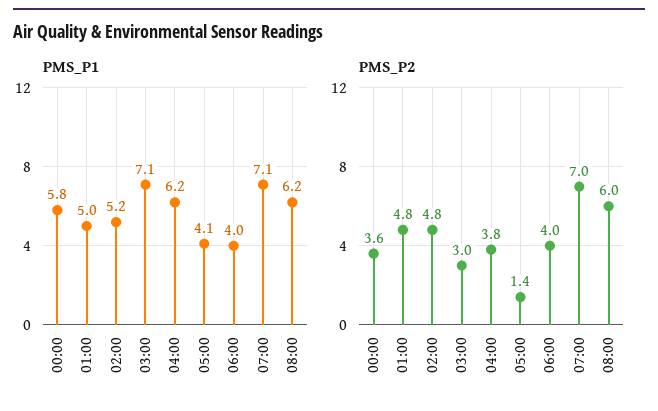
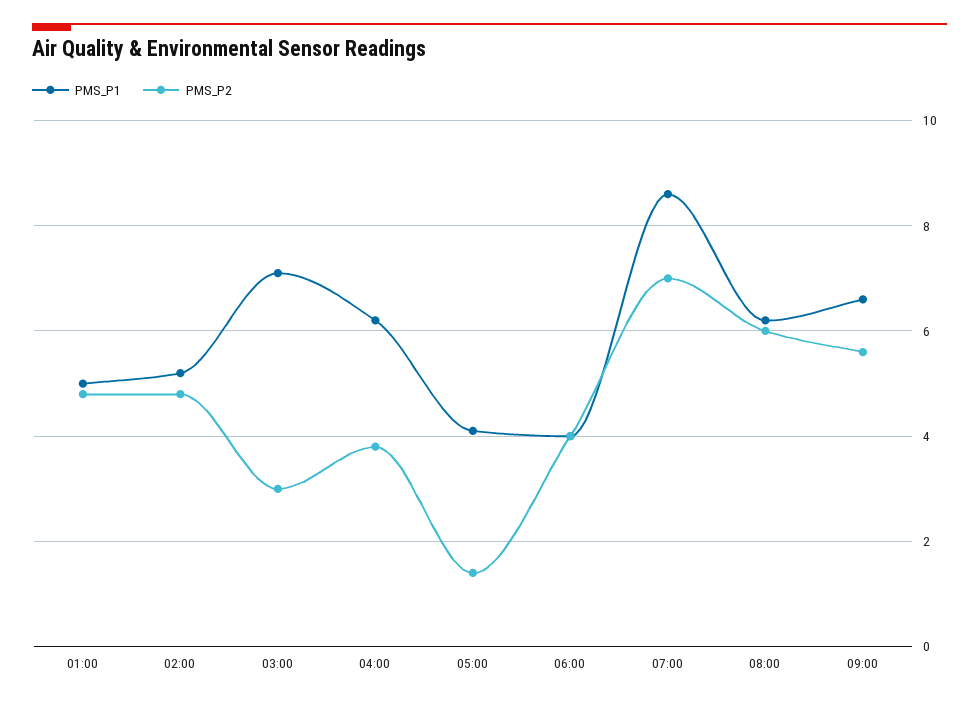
PMS_P1, 00:00: 5.8 -> none
PMS_P1, 07:00: 7.1 -> 8.5
PMS_P2, 00:00: 3.6 -> none
PMS_P1, 09:00: none -> 6.5
PMS_P2, 09:00: none -> 5.5

